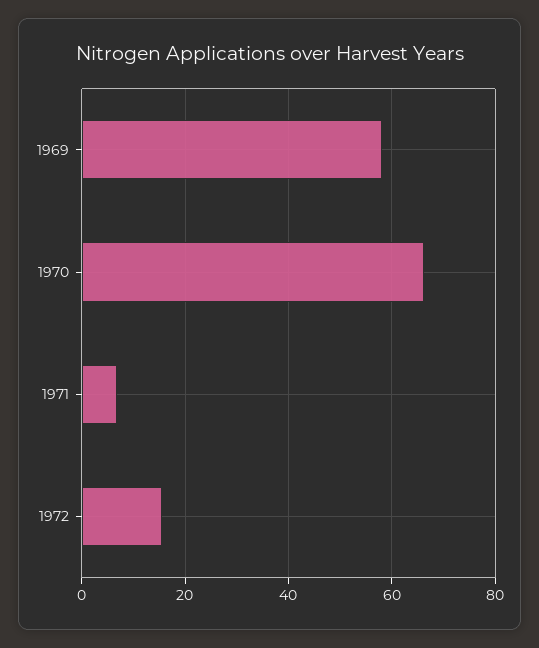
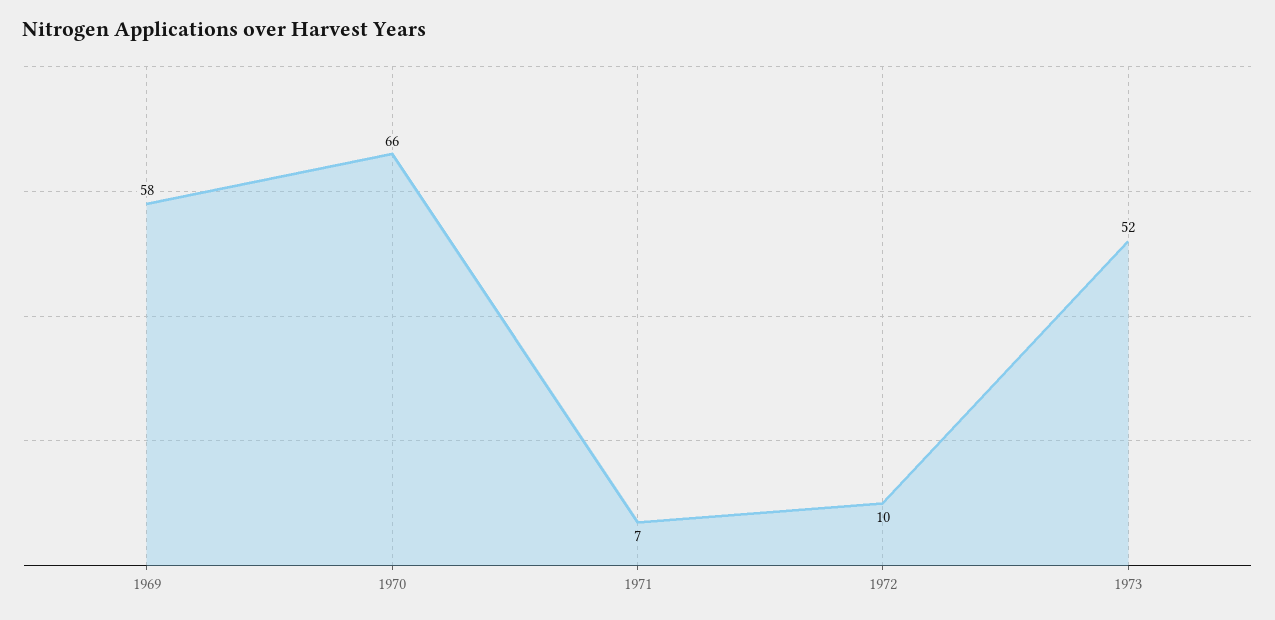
1972: 16 -> 10
1973: none -> 52

